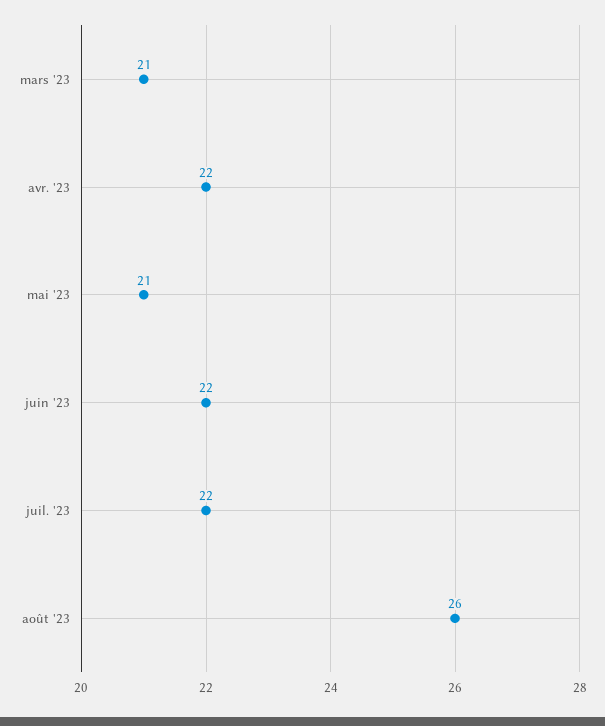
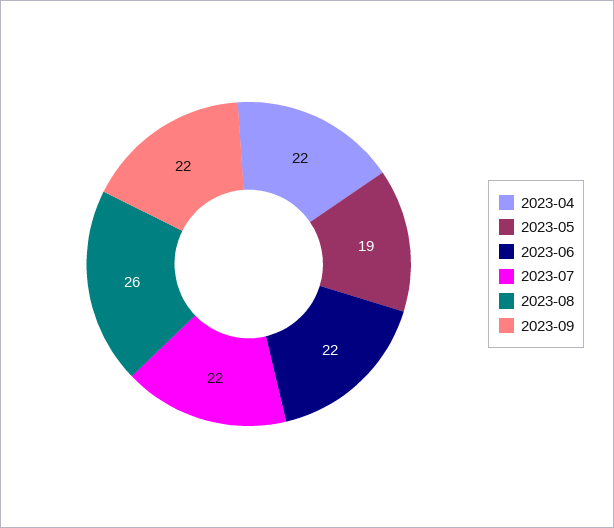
mars '23: 21 -> none
mai '23: 21 -> 19
2023-09: none -> 22

